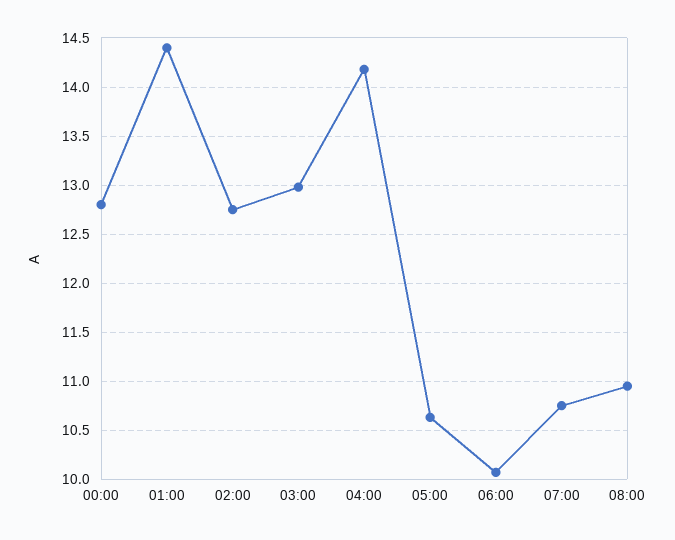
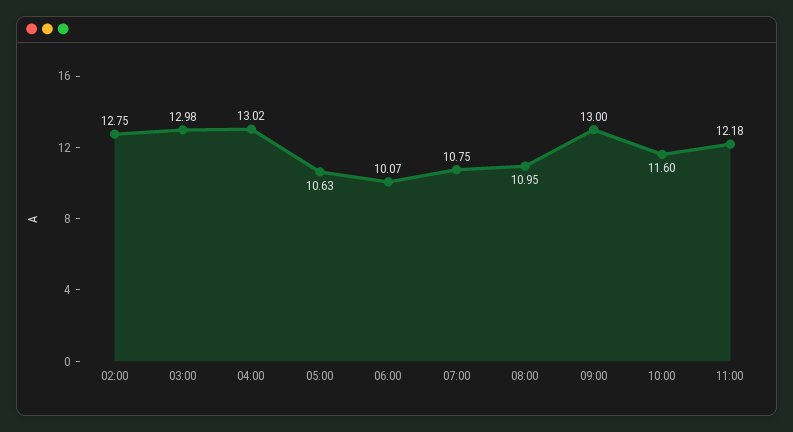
00:00: 12.8 -> none
01:00: 14.4 -> none
04:00: 14.2 -> 13.02
09:00: none -> 13
10:00: none -> 11.6
11:00: none -> 12.18

